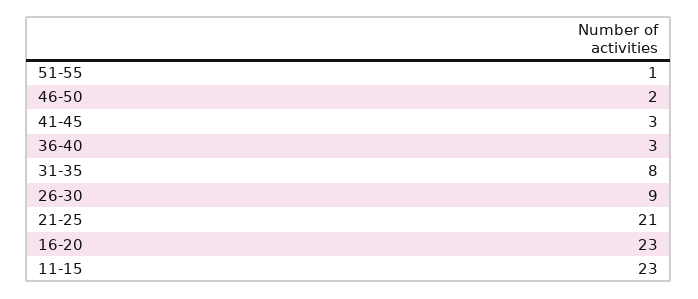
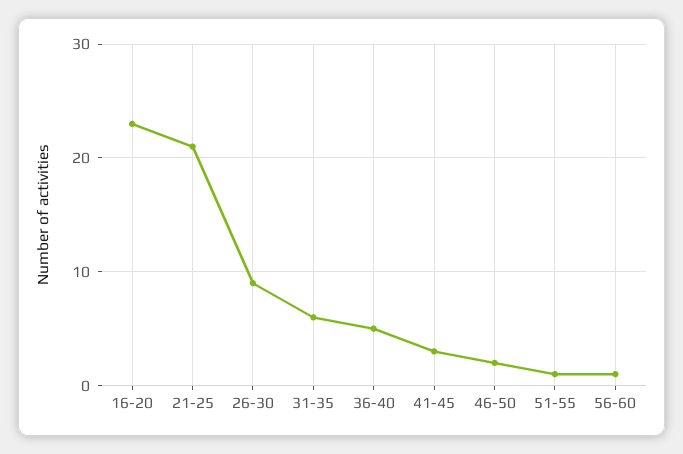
36-40: 3 -> 5
31-35: 8 -> 6
11-15: 23 -> none
56-60: none -> 1

